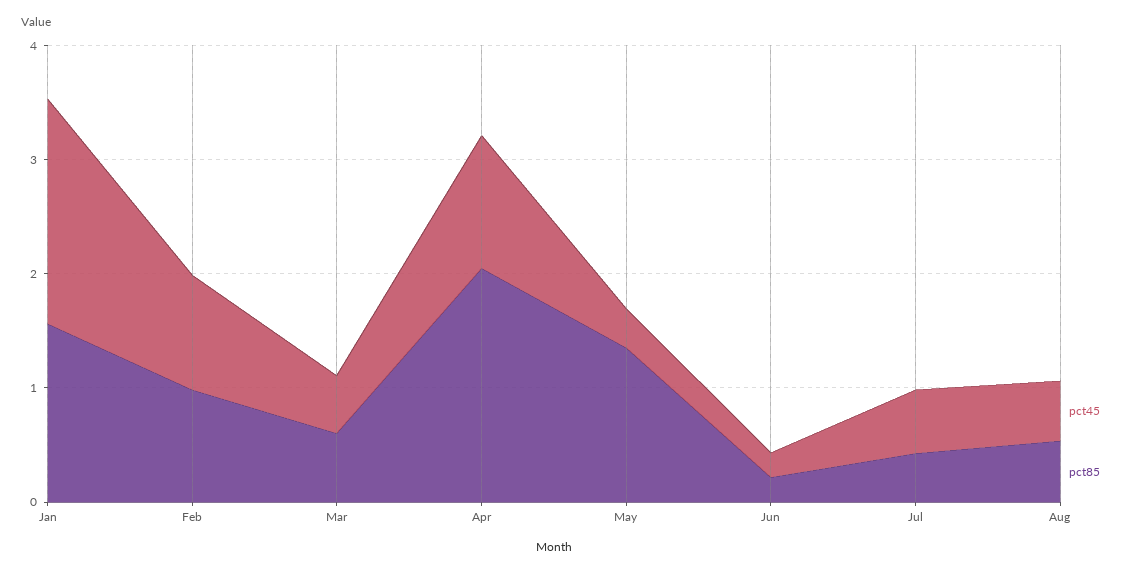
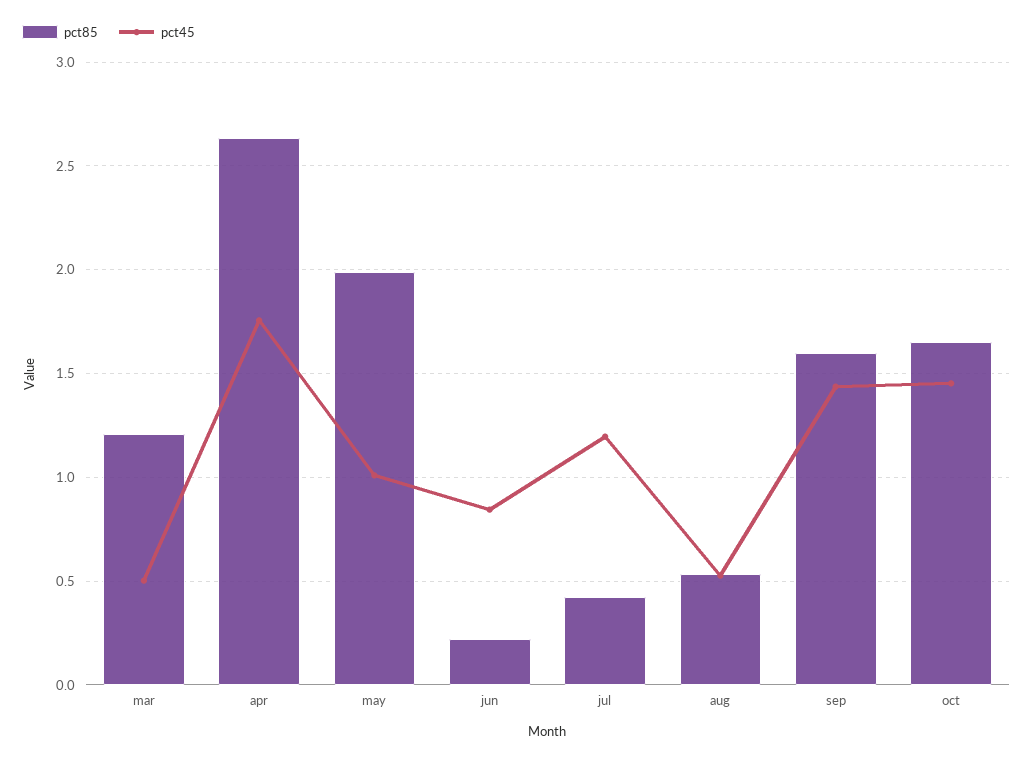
pct45, Jan: 2 -> none
pct85, Jan: 1.6 -> none
pct45, Feb: 1 -> none
pct85, Feb: 1 -> none
pct85, Mar: 0.6 -> 1.2
pct45, Apr: 1.2 -> 1.75
pct85, Apr: 2 -> 2.65
pct45, May: 0.4 -> 1
pct85, May: 1.4 -> 2
pct45, Jun: 0.2 -> 0.85
pct45, Jul: 0.6 -> 1.2
pct85, sep: none -> 1.6
pct45, sep: none -> 1.45
pct85, oct: none -> 1.65
pct45, oct: none -> 1.45

